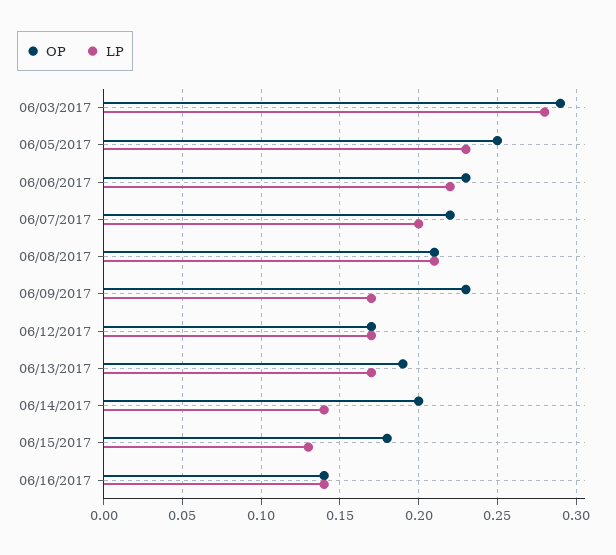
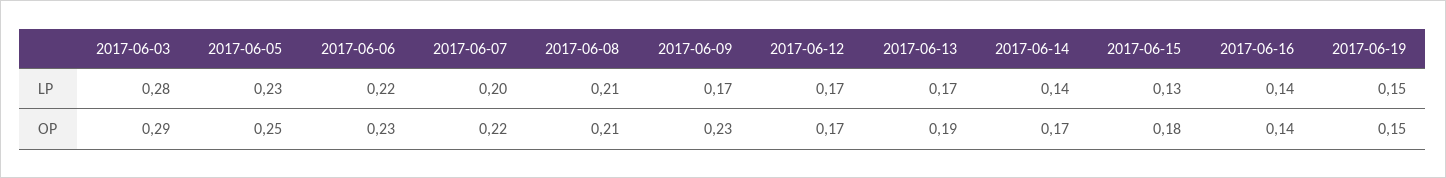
OP, 06/14/2017: 0.2 -> 0.17
LP, 2017-06-19: none -> 0.15
OP, 2017-06-19: none -> 0.15

